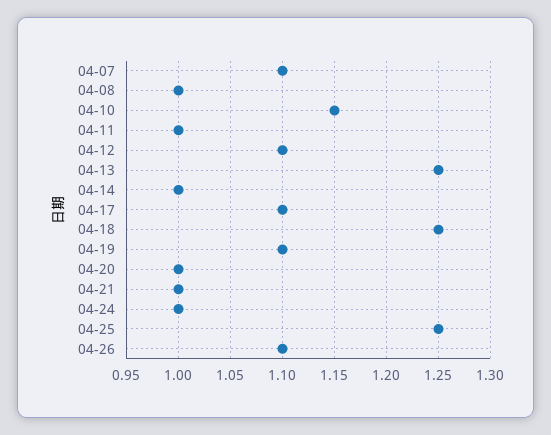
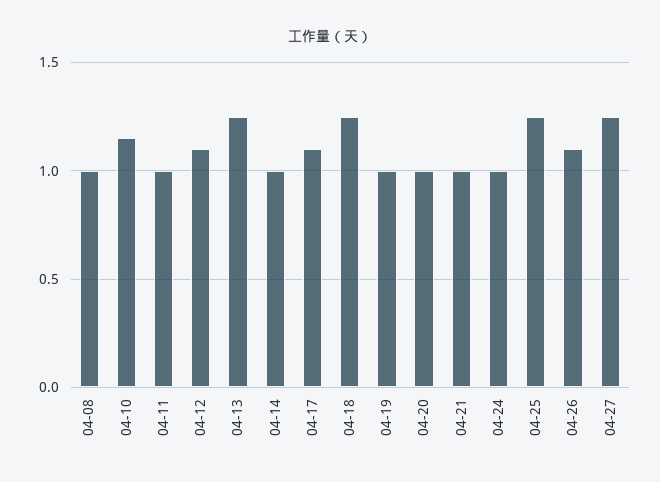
04-07: 1.1 -> none
04-19: 1.1 -> 1
04-27: none -> 1.25

